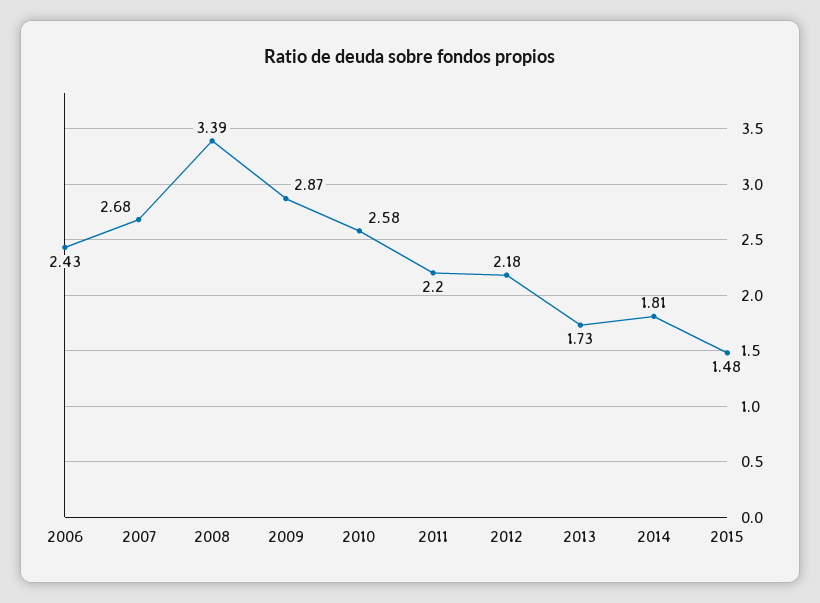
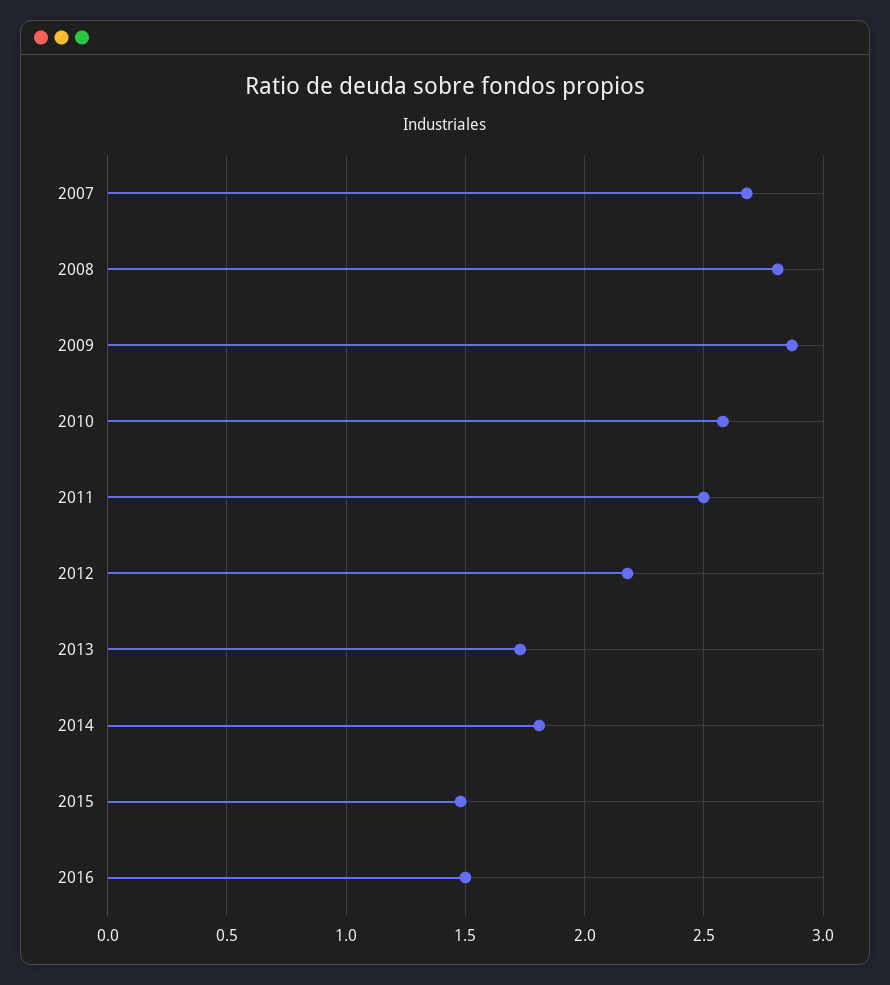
2006: 2.43 -> none
2008: 3.39 -> 2.8
2011: 2.2 -> 2.5
2016: none -> 1.5

